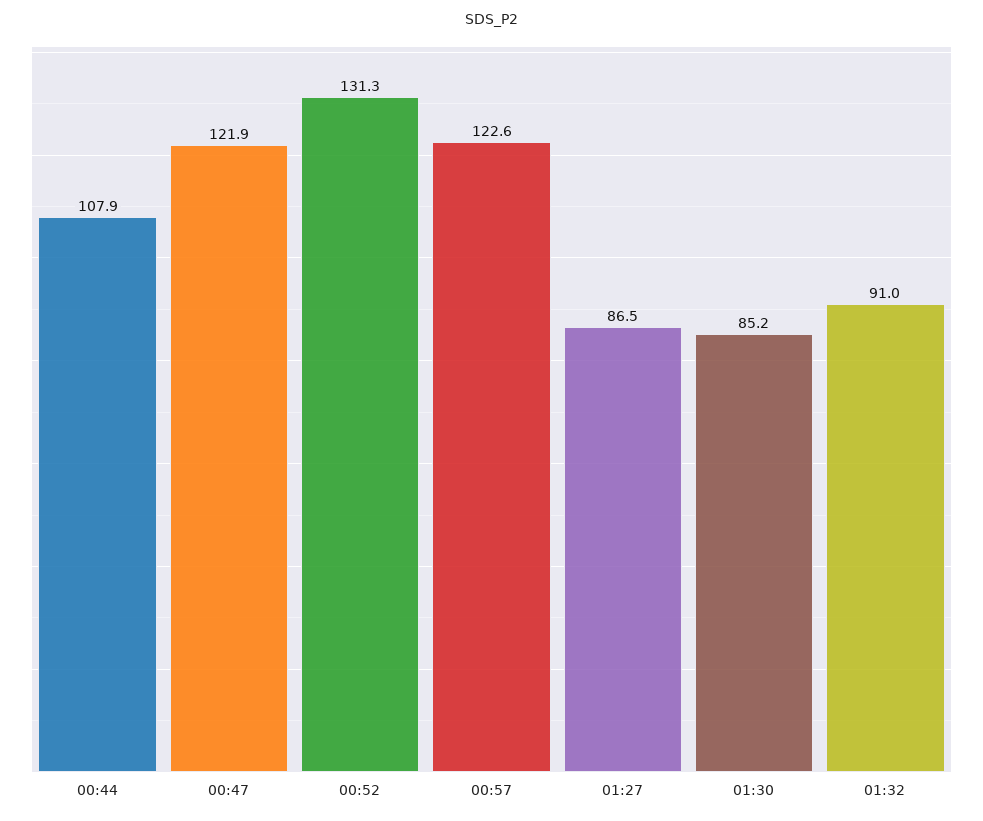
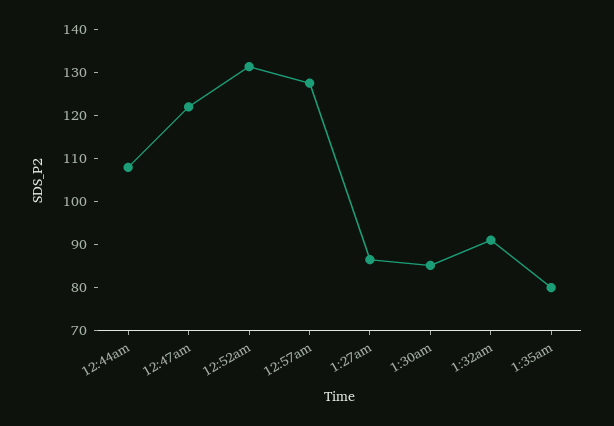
00:57: 122.6 -> 128
1:35am: none -> 80

